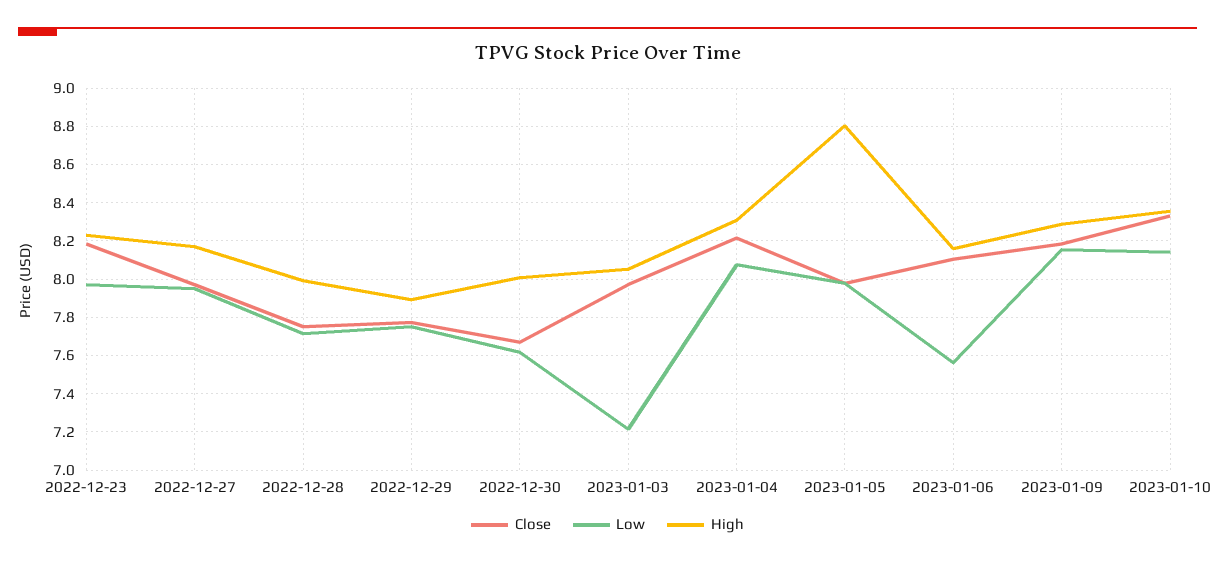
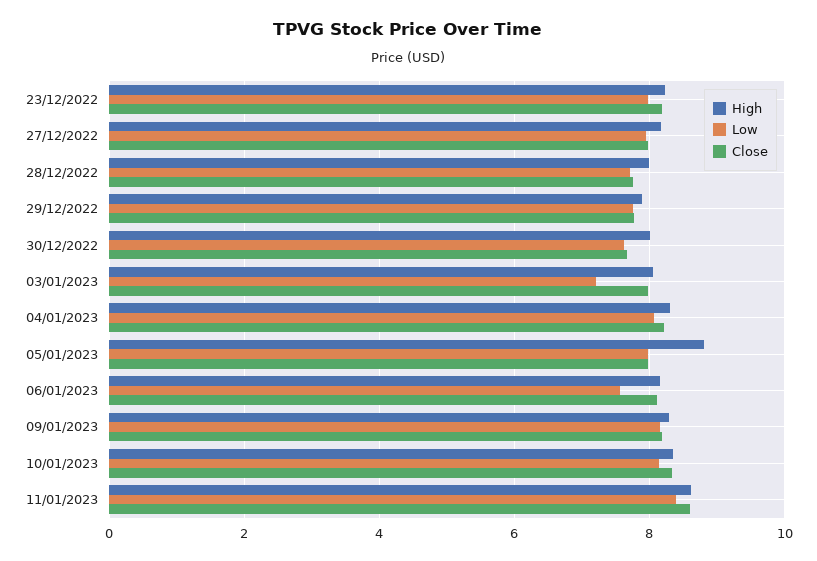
High, 11/01/2023: none -> 8.6
Low, 11/01/2023: none -> 8.4
Close, 11/01/2023: none -> 8.6

